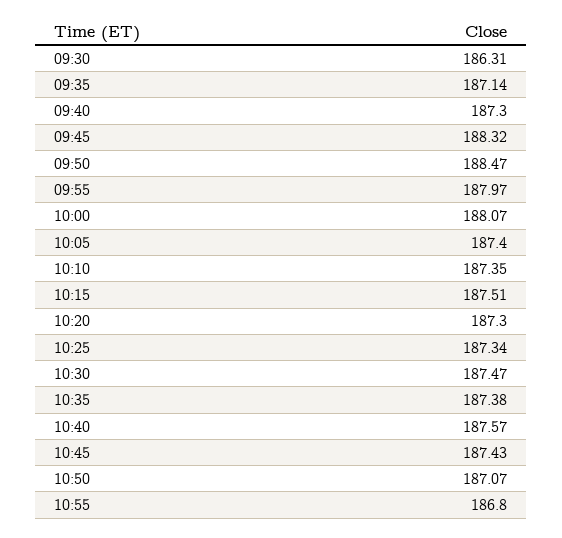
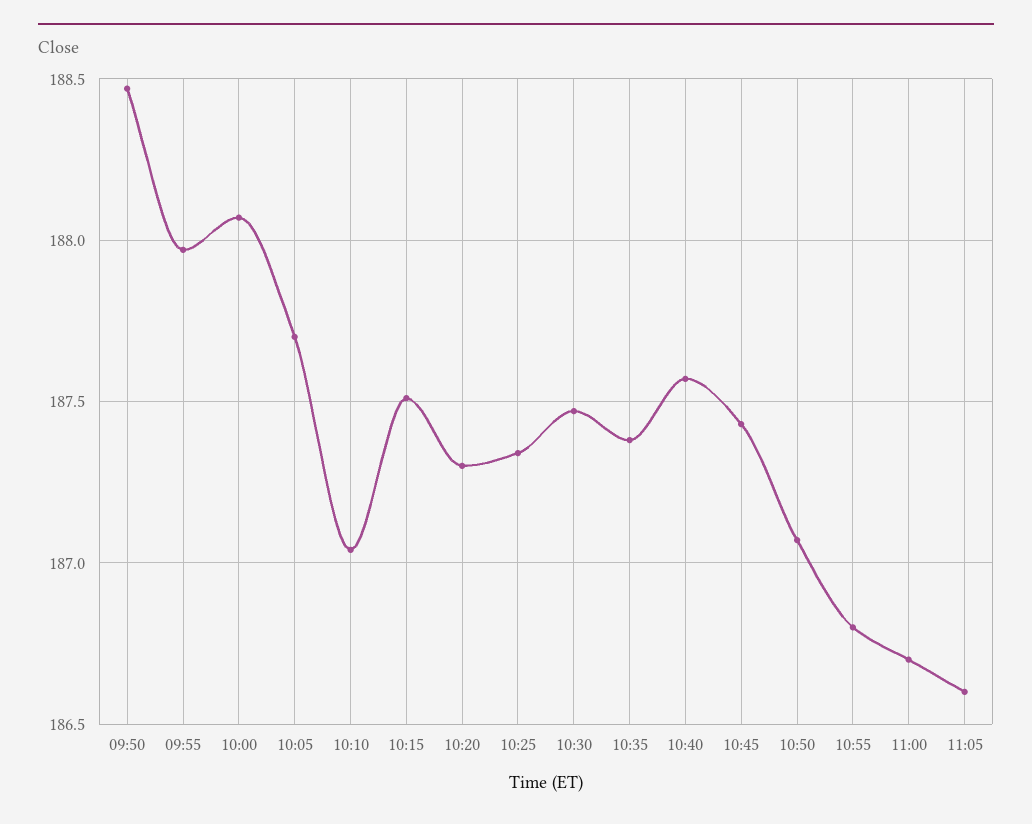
09:30: 186.31 -> none
09:35: 187.14 -> none
09:40: 187.3 -> none
09:45: 188.32 -> none
10:05: 187.4 -> 187.7
10:10: 187.35 -> 187.05
11:00: none -> 186.7
11:05: none -> 186.6

